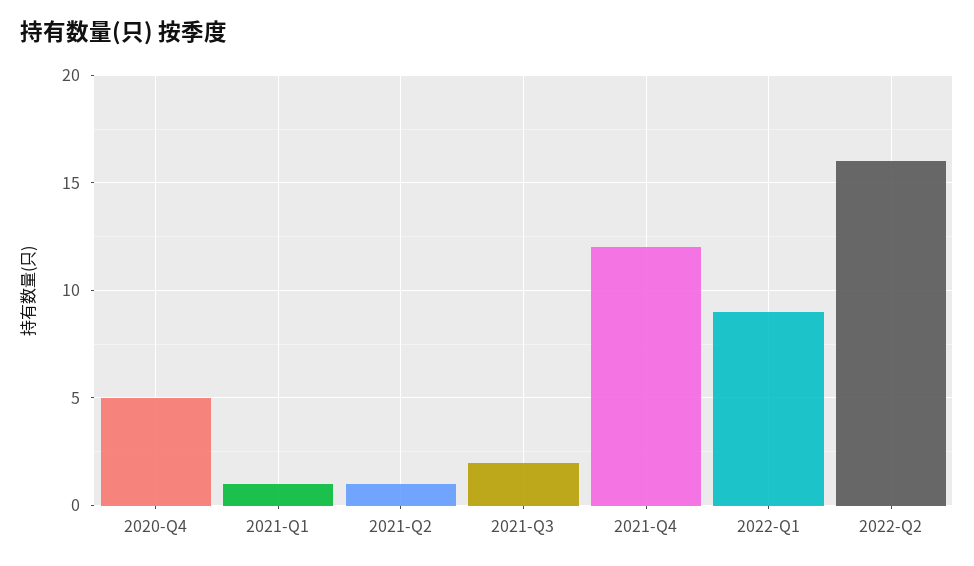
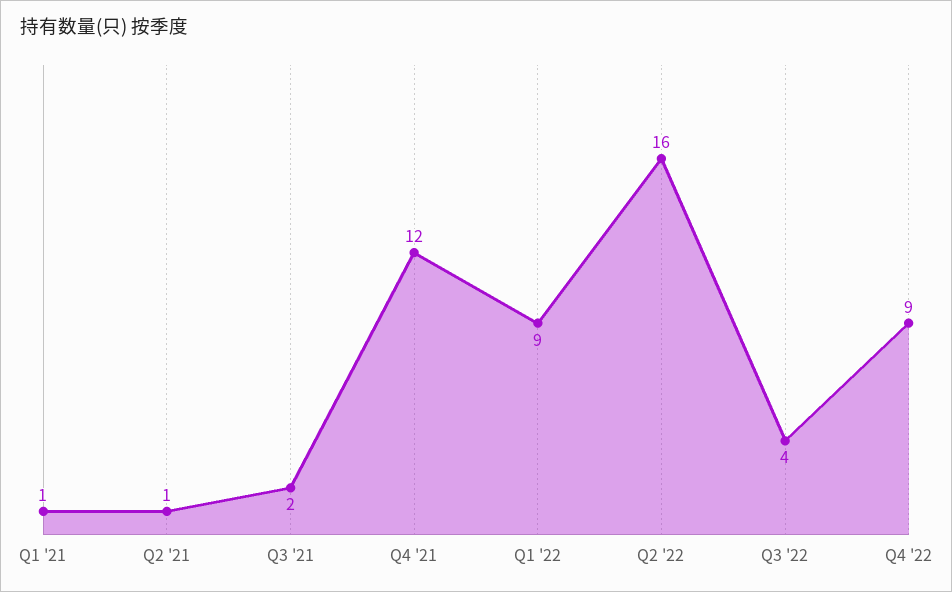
2020-Q4: 5 -> none
Q3 '22: none -> 4
Q4 '22: none -> 9

